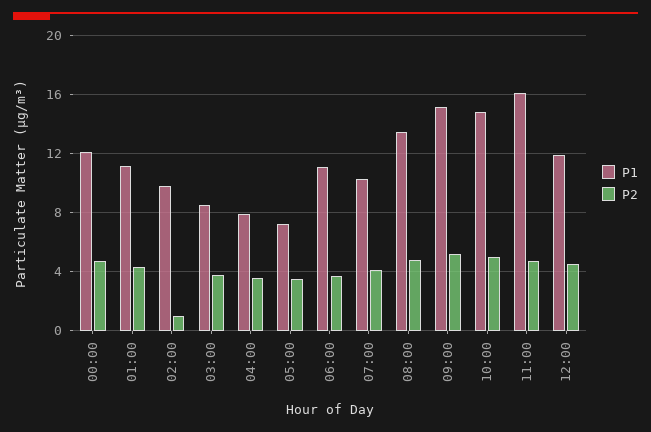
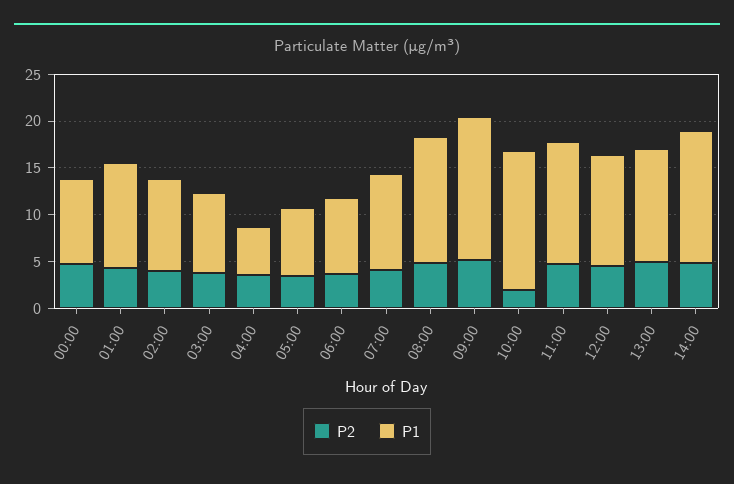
P1, 00:00: 12 -> 9
P2, 02:00: 1 -> 4
P1, 04:00: 8 -> 5
P1, 06:00: 11 -> 8
P2, 10:00: 5 -> 2
P1, 11:00: 16 -> 13
P2, 13:00: none -> 5
P1, 13:00: none -> 12
P2, 14:00: none -> 5
P1, 14:00: none -> 14

